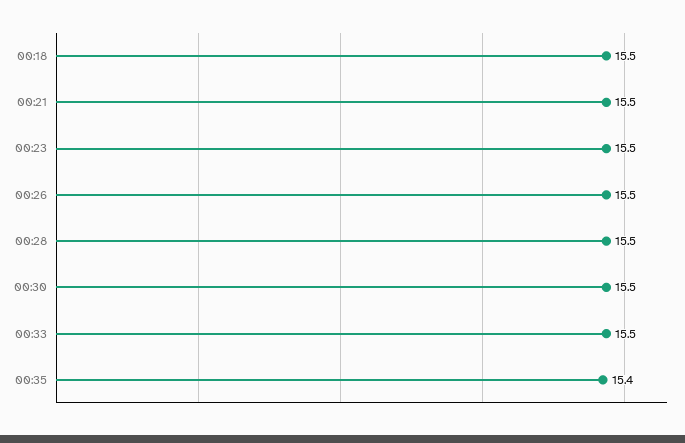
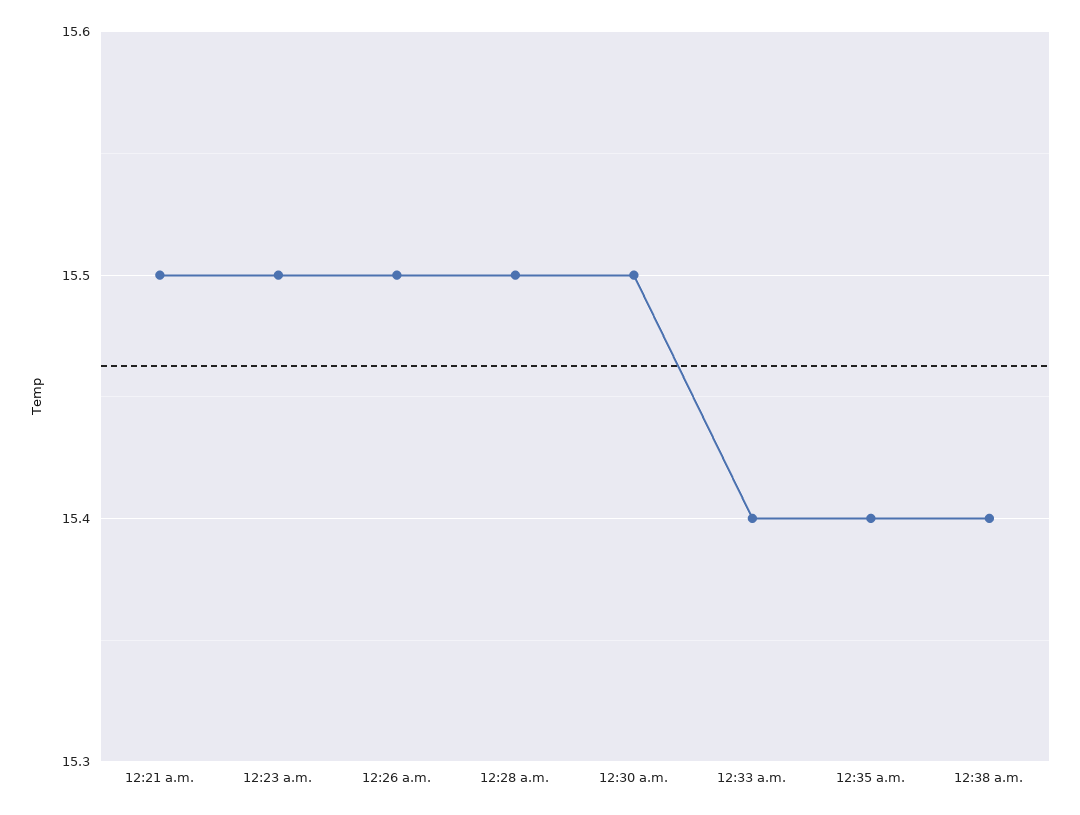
00:18: 15.5 -> none
00:33: 15.5 -> 15.4
12:38 a.m.: none -> 15.4

